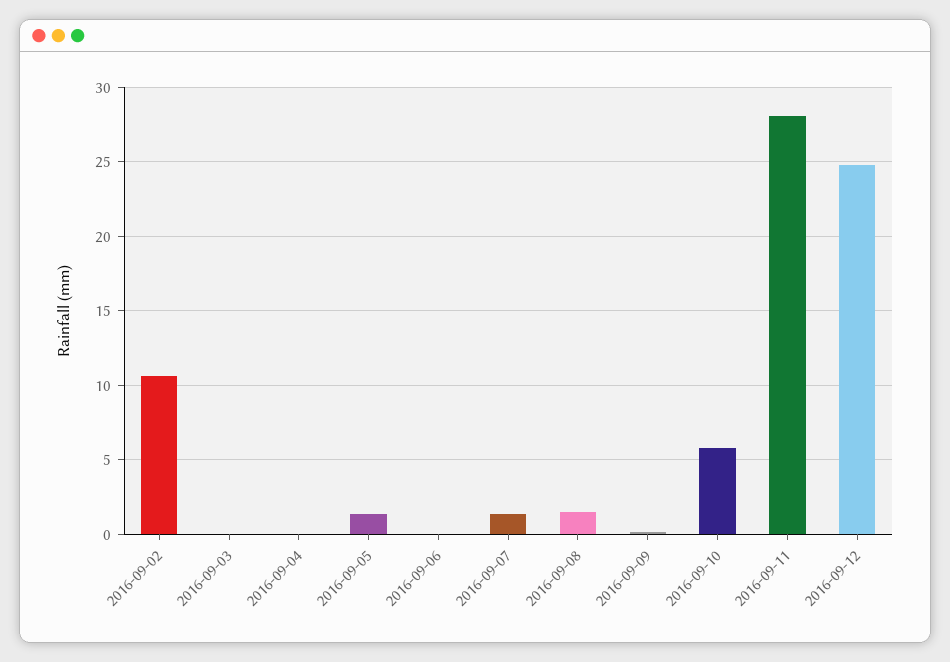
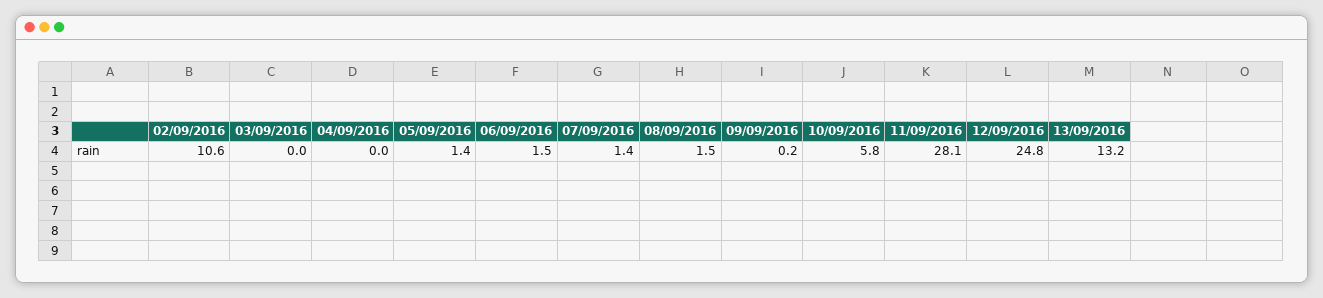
2016-09-06: 0 -> 1.5
13/09/2016: none -> 13.2

